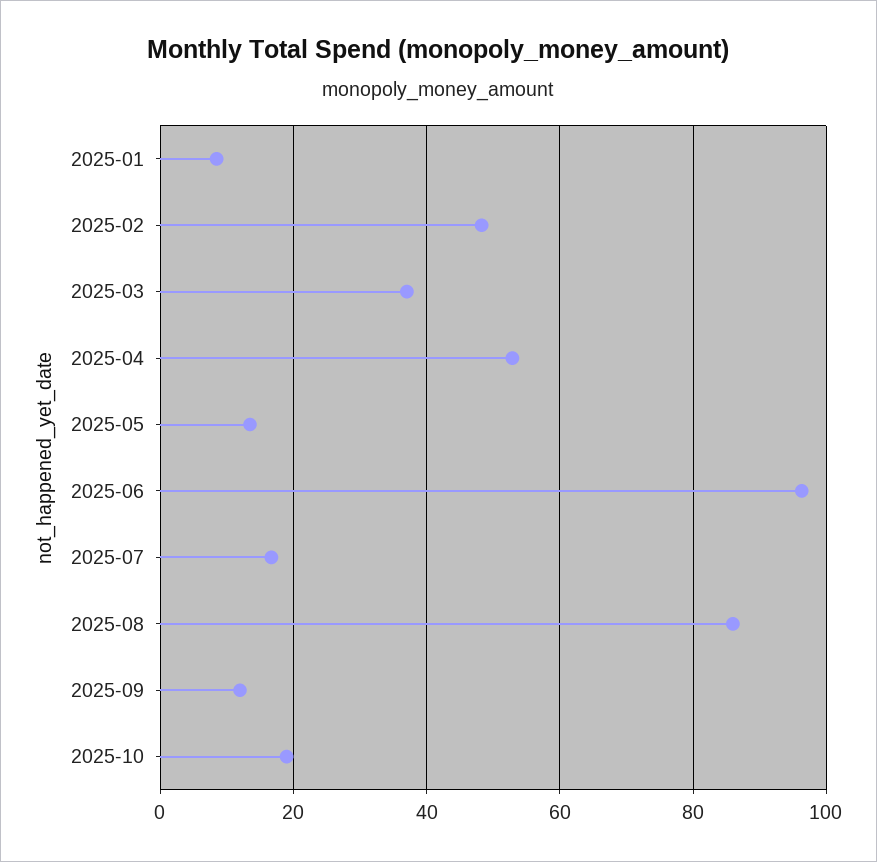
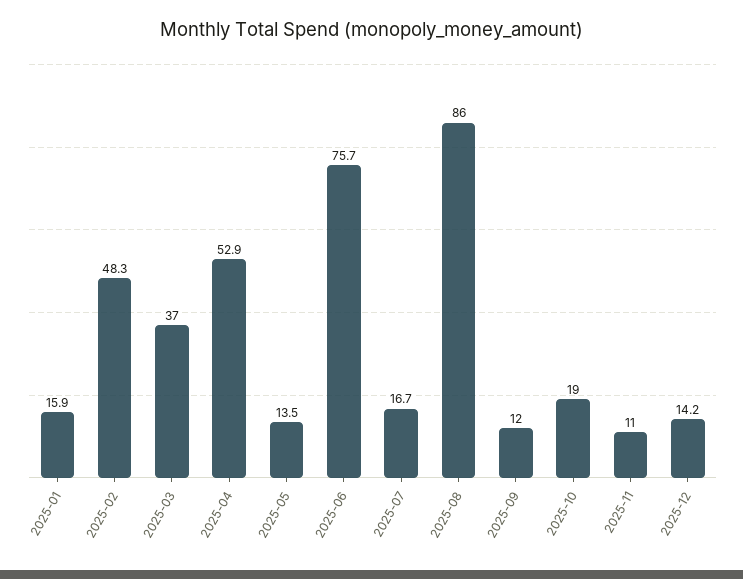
2025-01: 8 -> 15.9
2025-06: 96 -> 75.7
2025-11: none -> 11
2025-12: none -> 14.2

